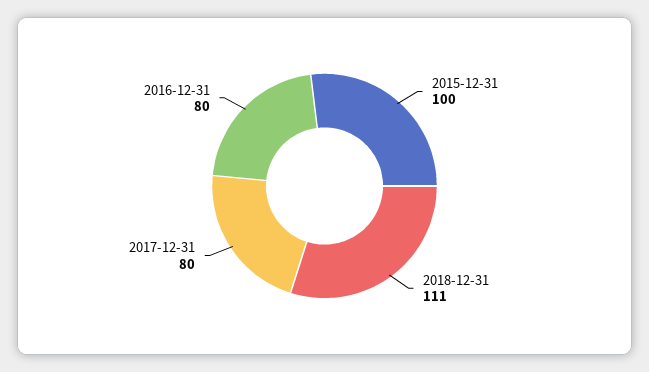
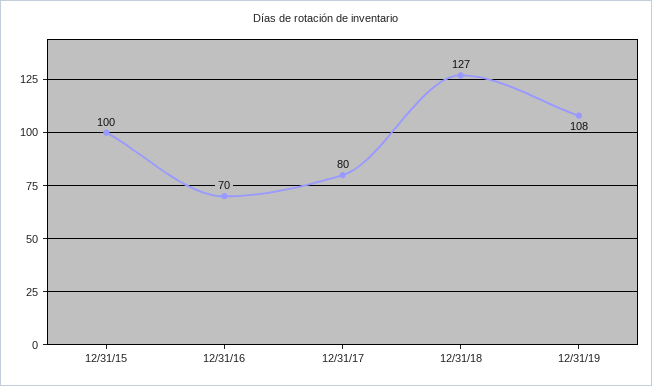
2018-12-31: 111 -> 127
2016-12-31: 80 -> 70
12/31/19: none -> 108

